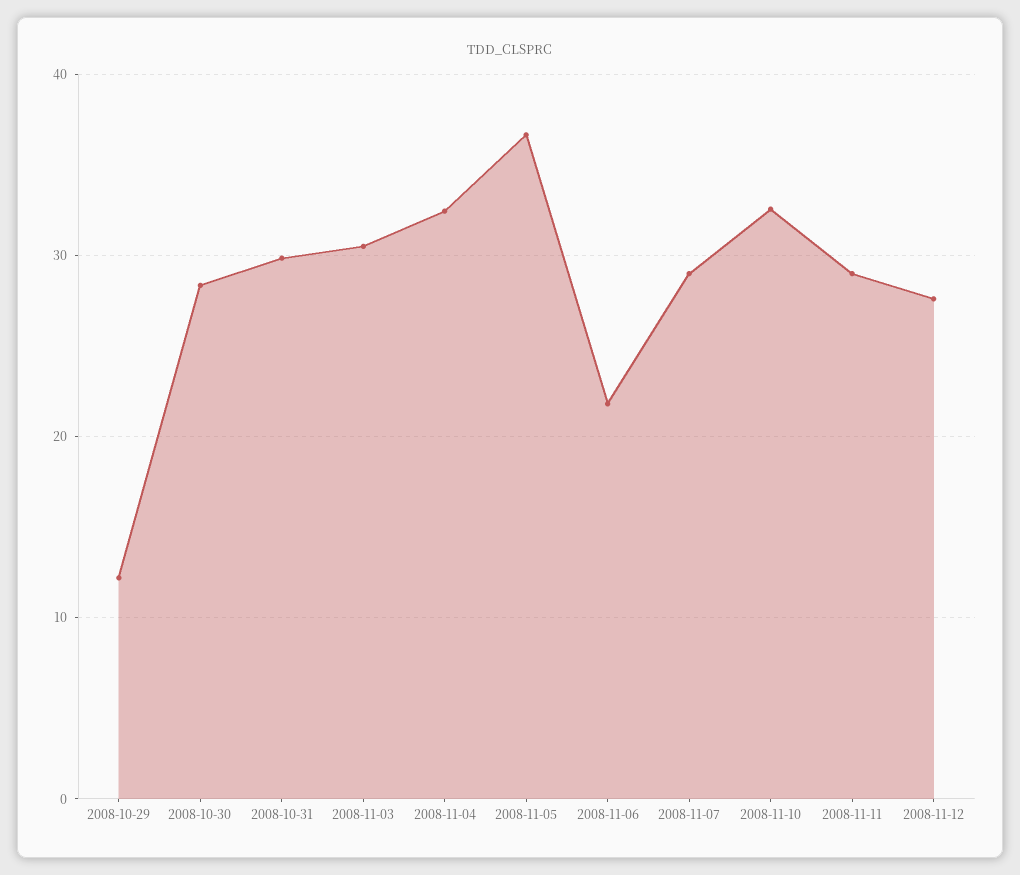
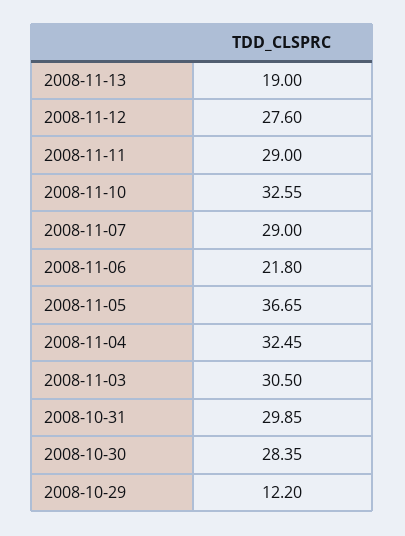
2008-11-13: none -> 19

